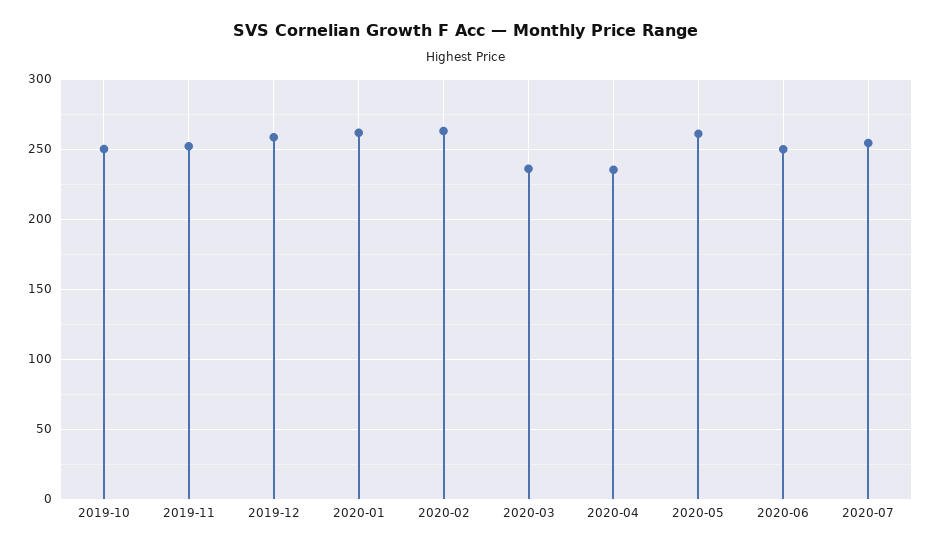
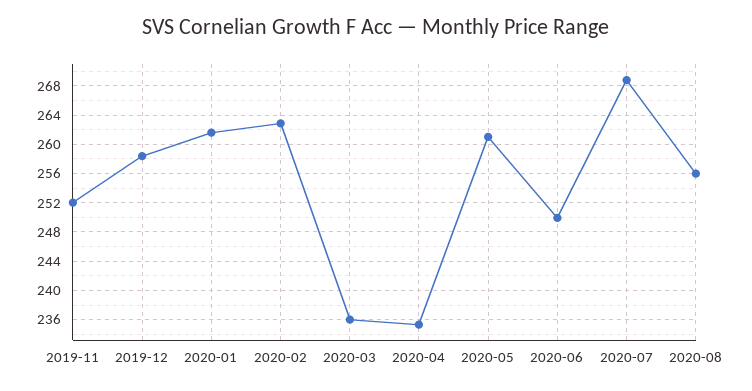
2019-10: 250 -> none
2020-07: 255 -> 269
2020-08: none -> 256

